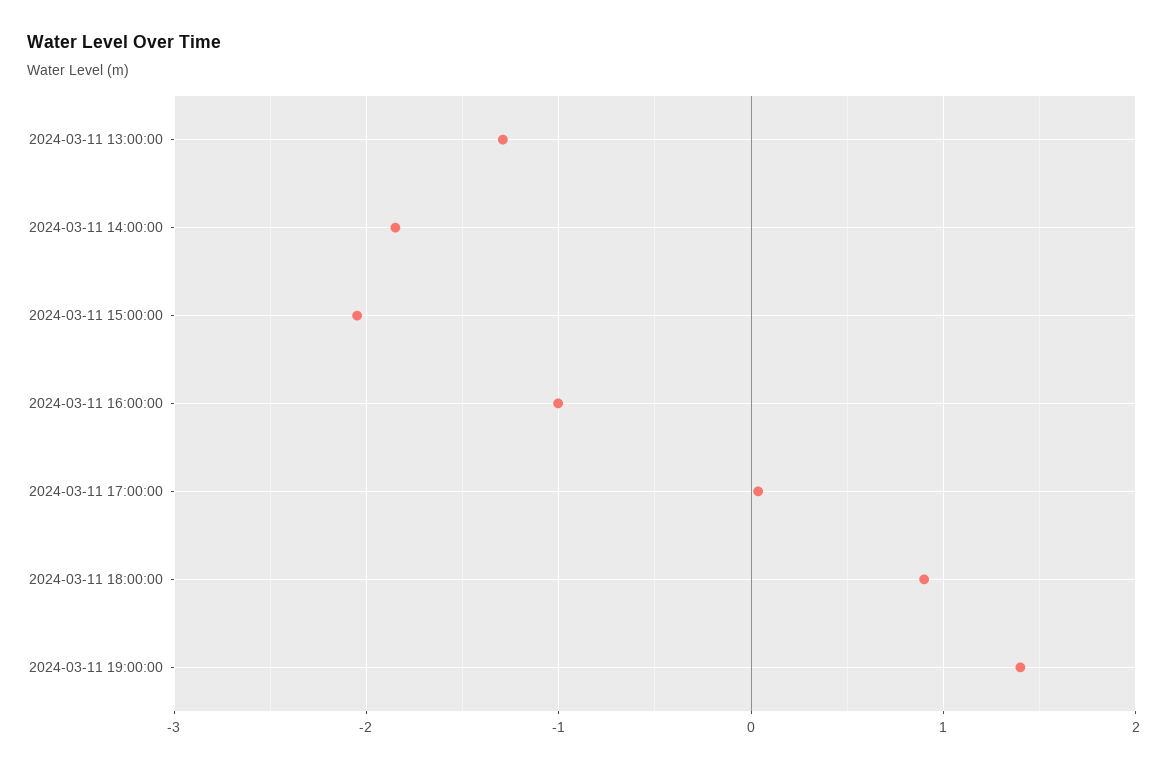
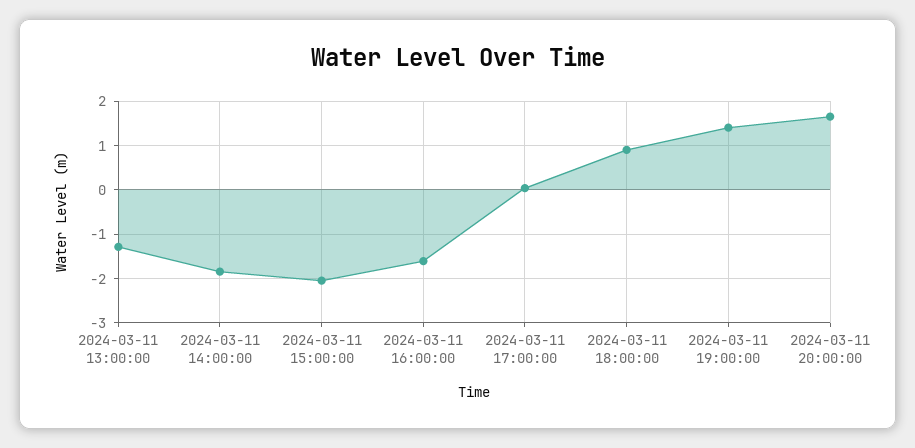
2024-03-11 16:00:00: -1 -> -1.6
2024-03-11 20:00:00: none -> 1.6

